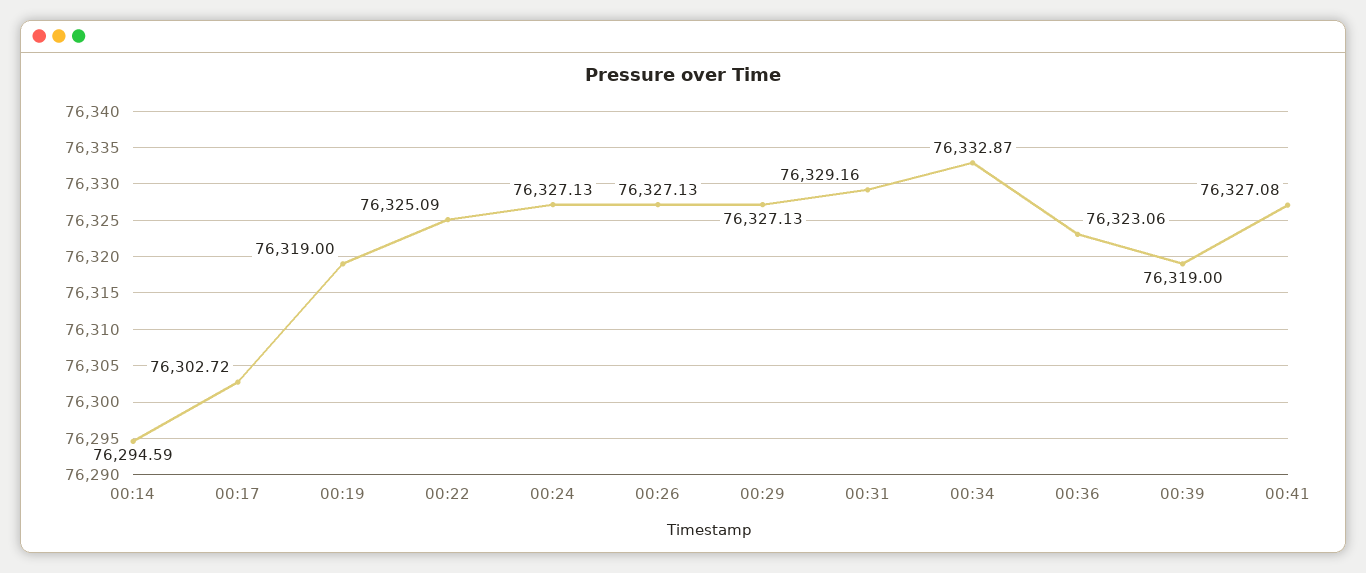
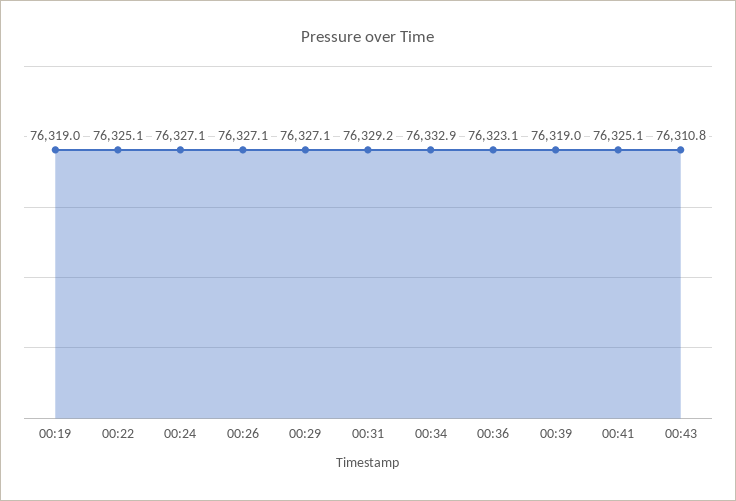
00:14: 76294.59 -> none
00:17: 76302.72 -> none
00:41: 76327.08 -> 76325.1
00:43: none -> 76310.8

